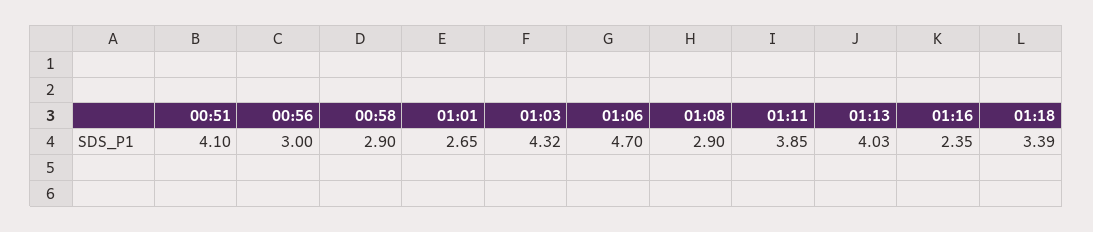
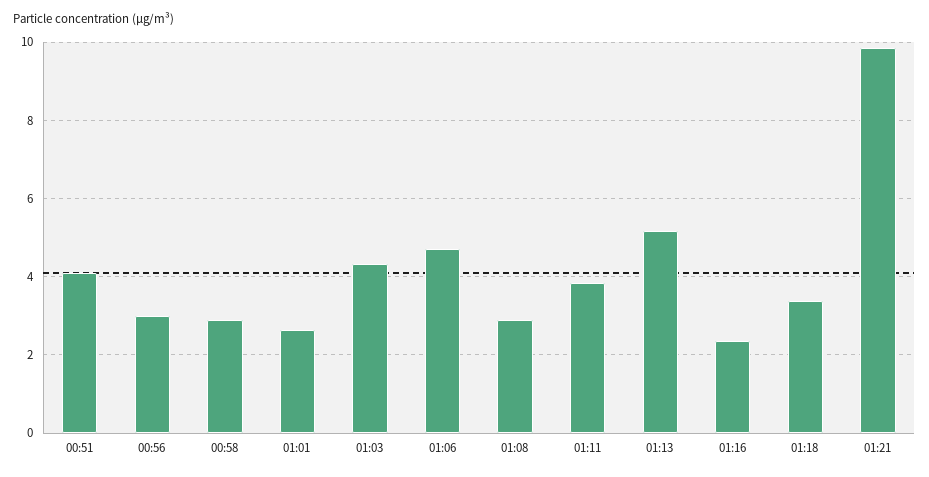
01:13: 4.03 -> 5.2
01:21: none -> 9.8

